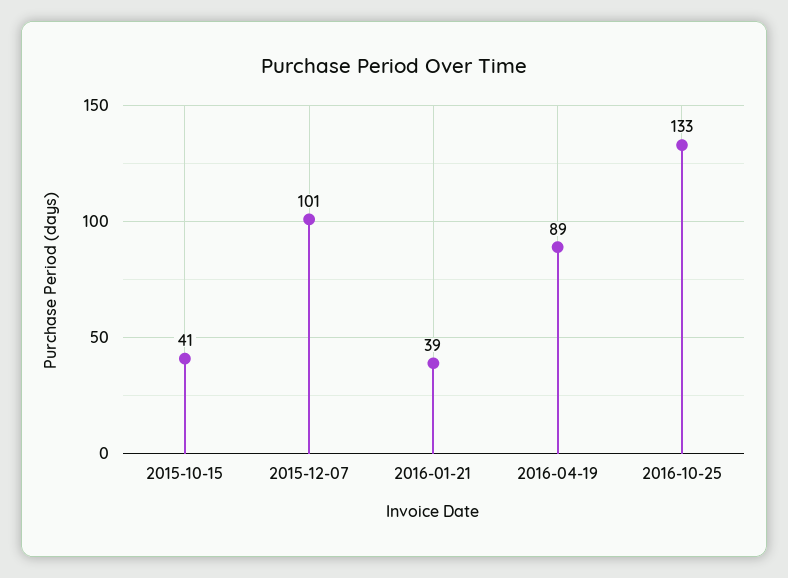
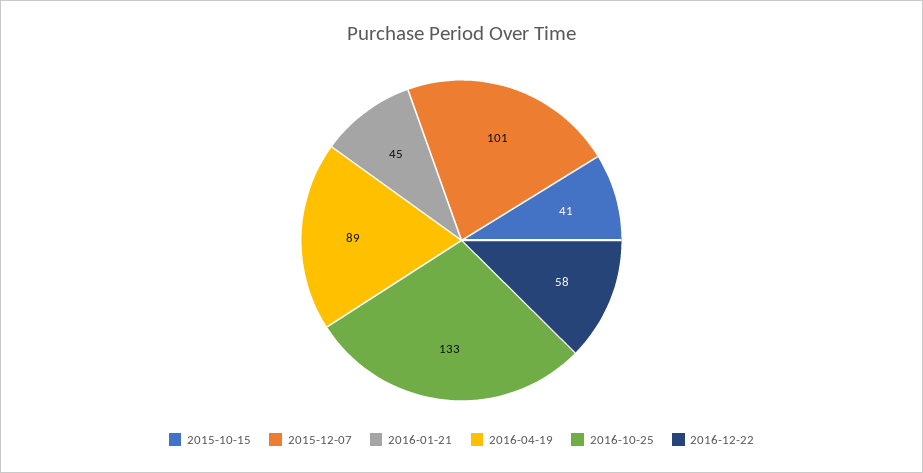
2016-01-21: 39 -> 45
2016-12-22: none -> 58

